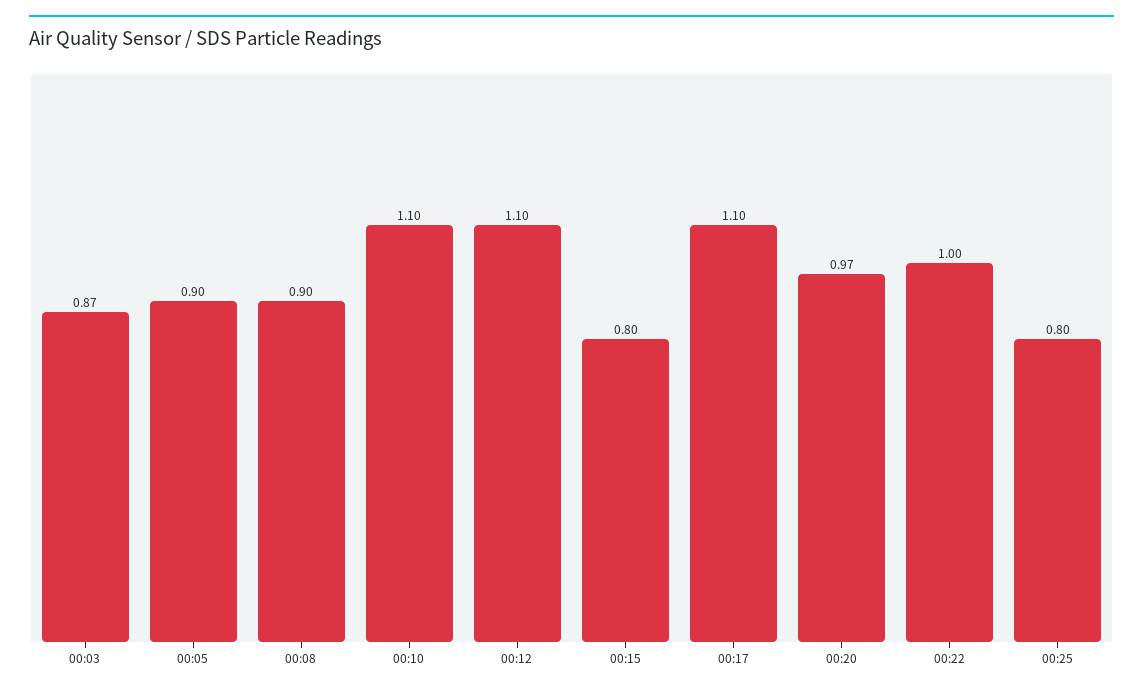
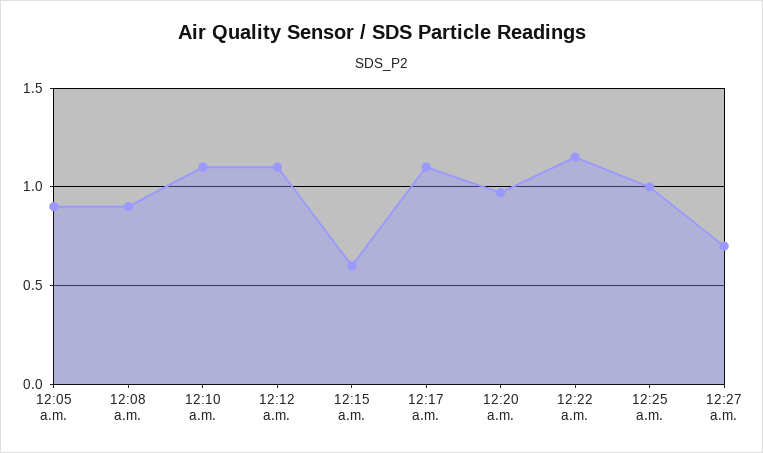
00:03: 0.87 -> none
00:15: 0.8 -> 0.6
00:22: 1 -> 1.15
00:25: 0.8 -> 1
12:27 a.m.: none -> 0.7

